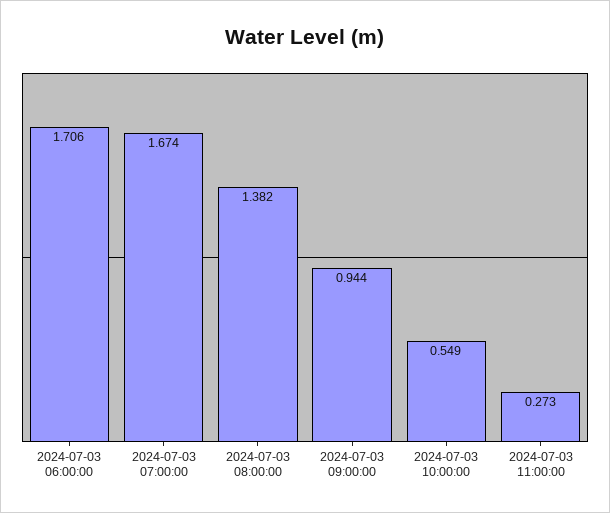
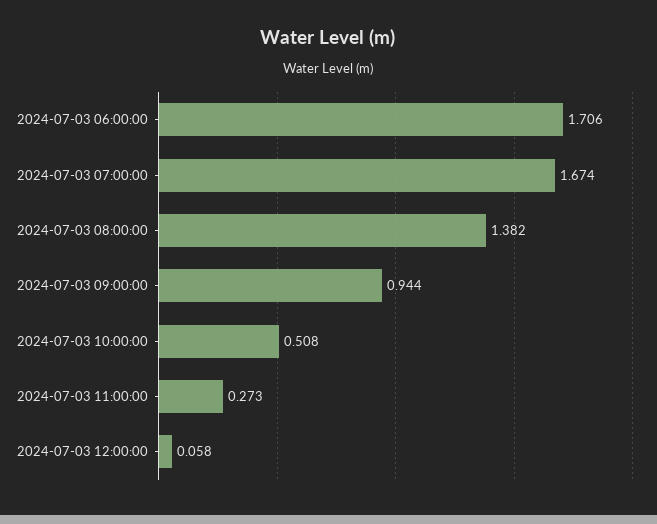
2024-07-03 10:00:00: 0.549 -> 0.508
2024-07-03 12:00:00: none -> 0.058

